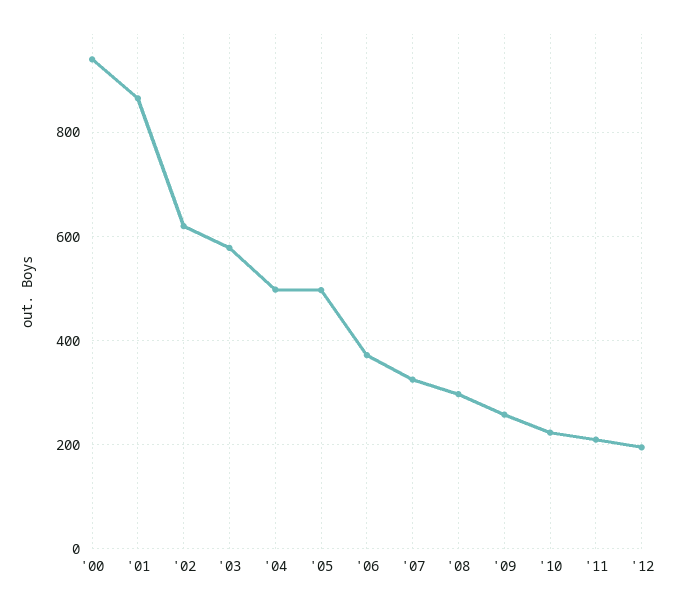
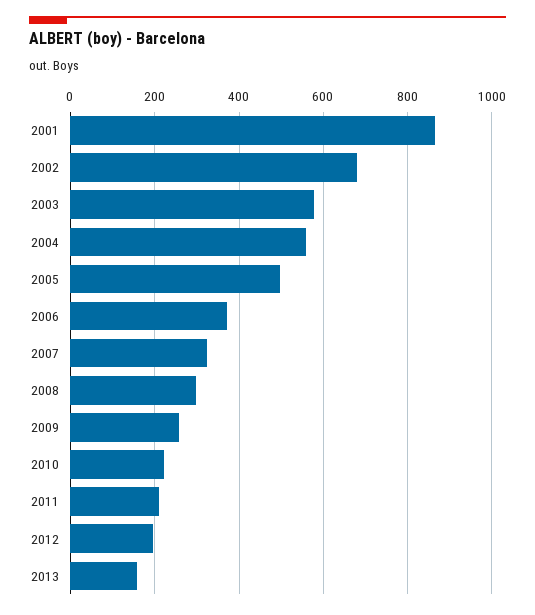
'00: 940 -> none
'02: 620 -> 680
'04: 500 -> 560
2013: none -> 160

